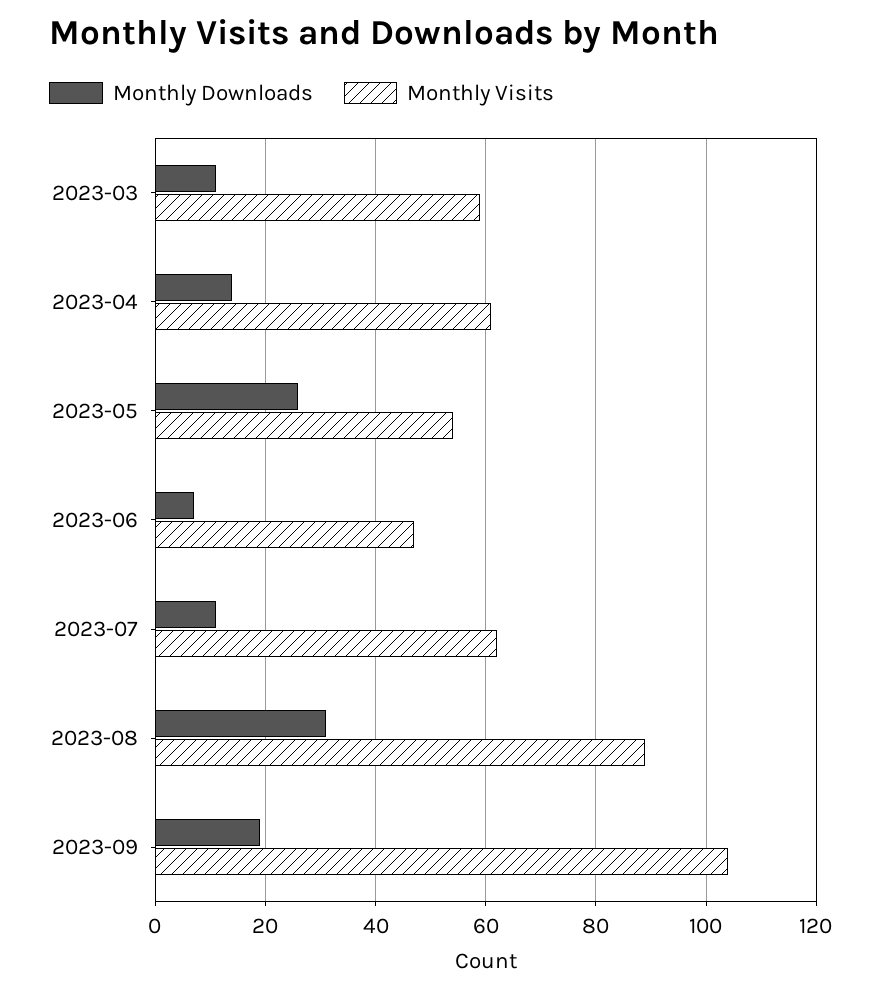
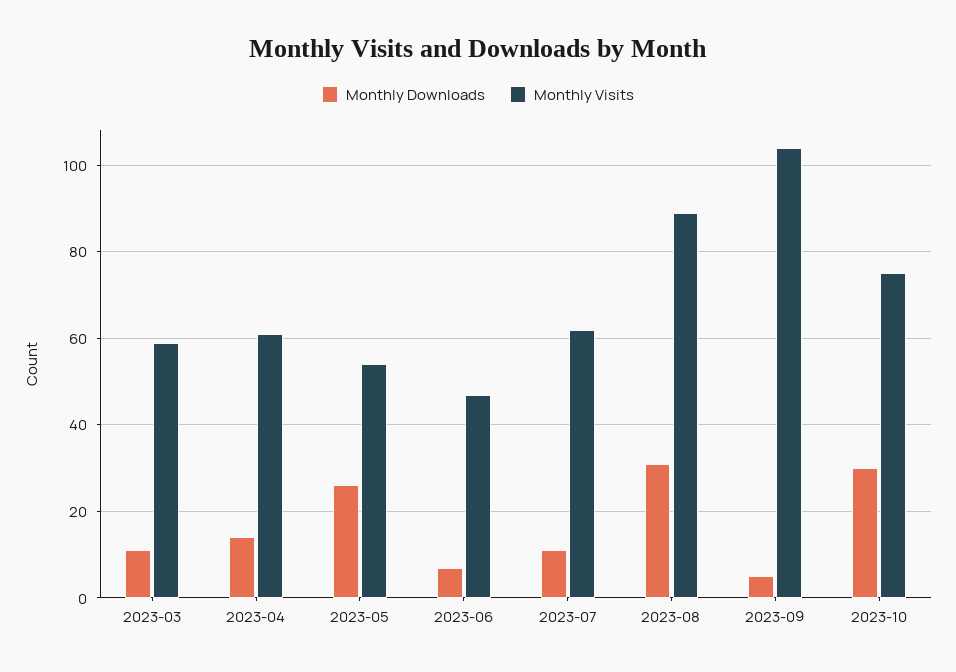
Monthly Downloads, 2023-09: 20 -> 5
Monthly Downloads, 2023-10: none -> 30
Monthly Visits, 2023-10: none -> 75

